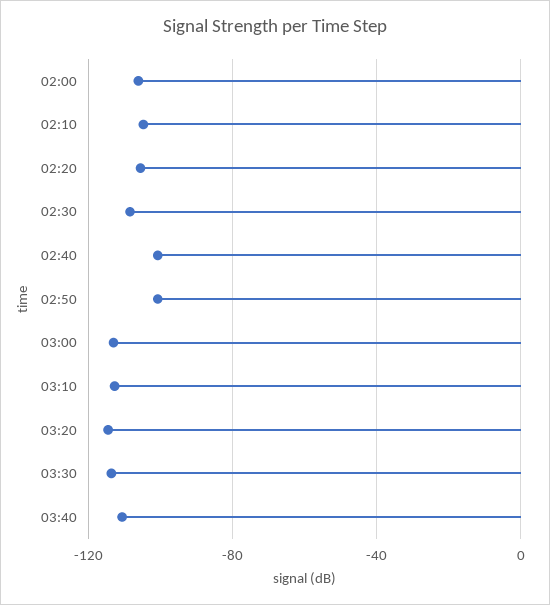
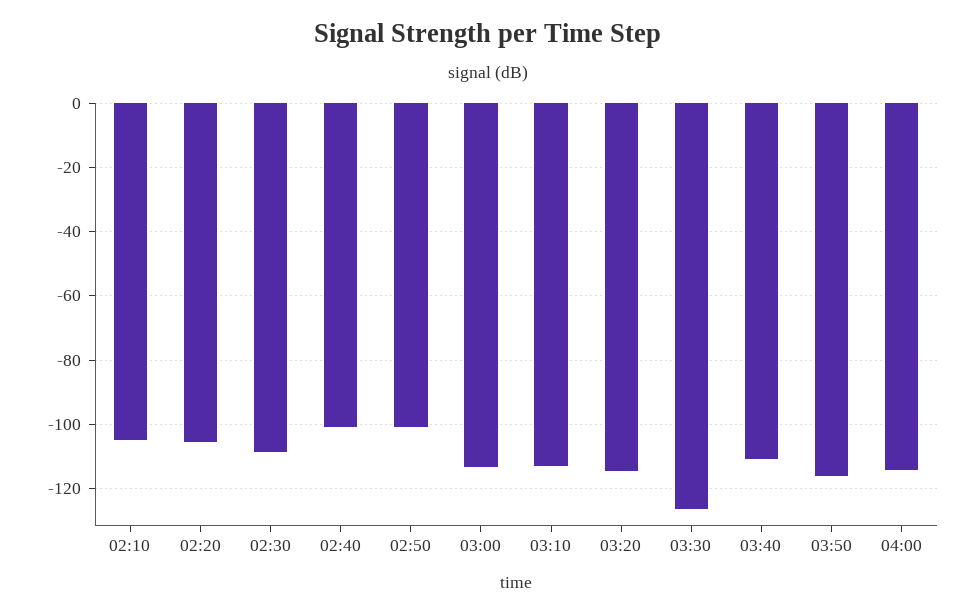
02:00: -105 -> none
03:30: -115 -> -126
03:50: none -> -116
04:00: none -> -114

